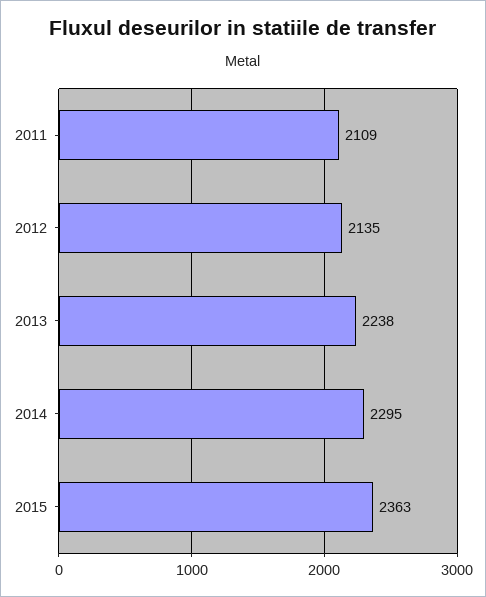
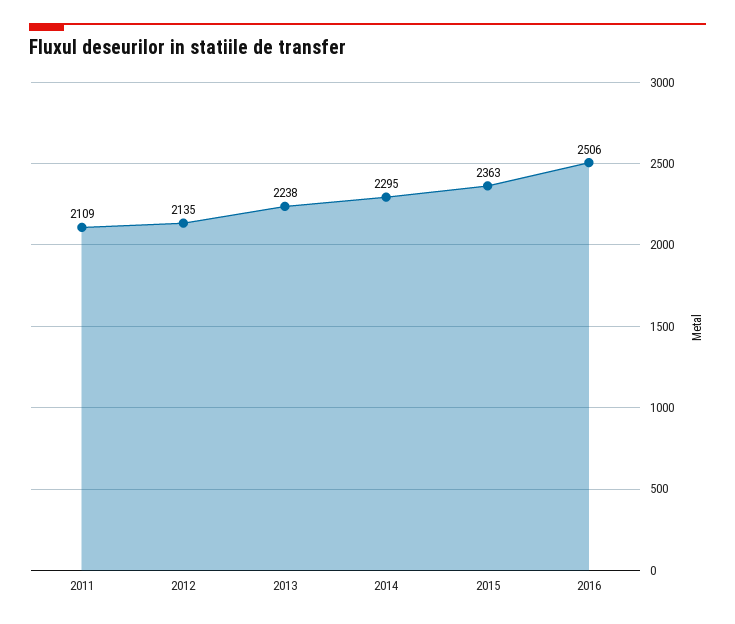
2016: none -> 2506

